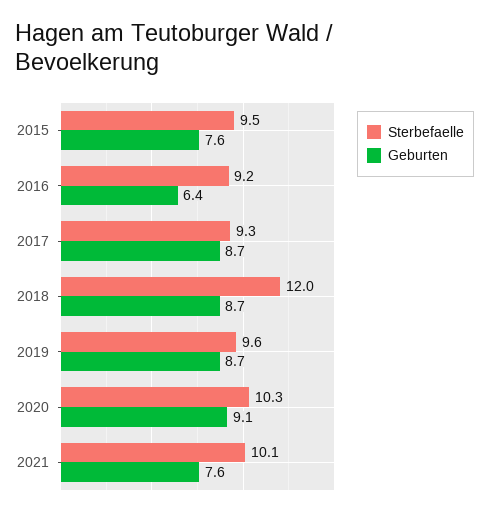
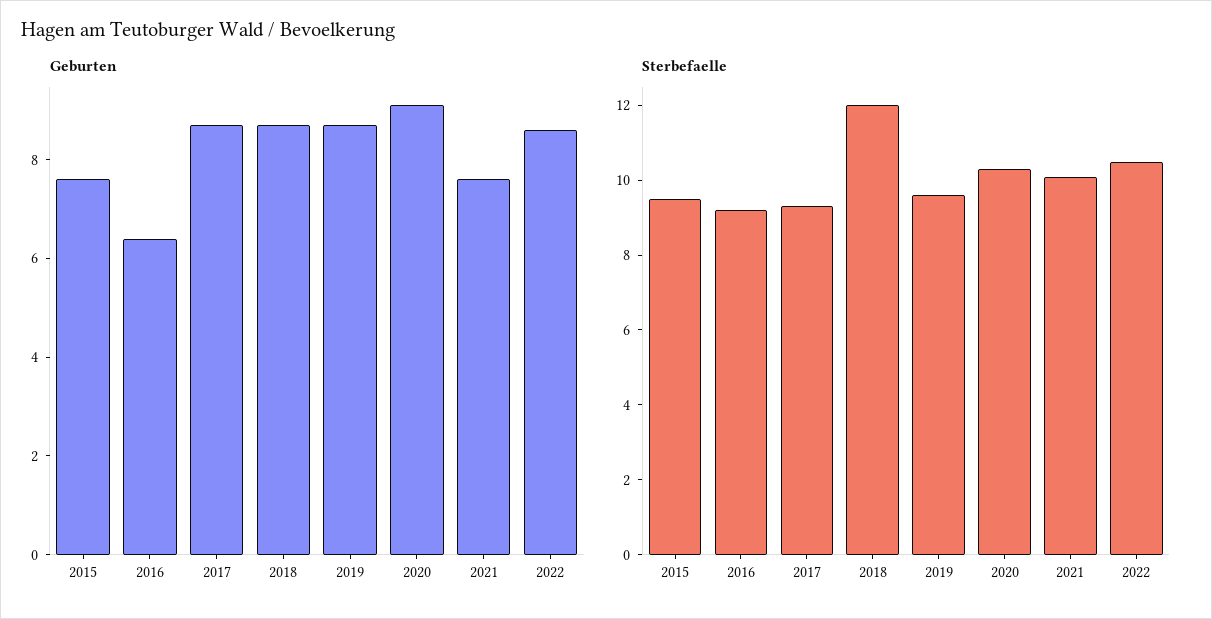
Geburten, 2022: none -> 8.5
Sterbefaelle, 2022: none -> 10.5

